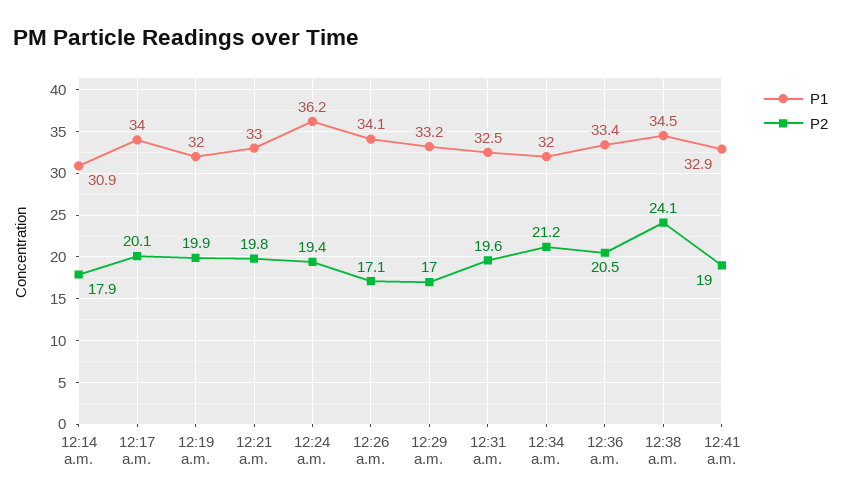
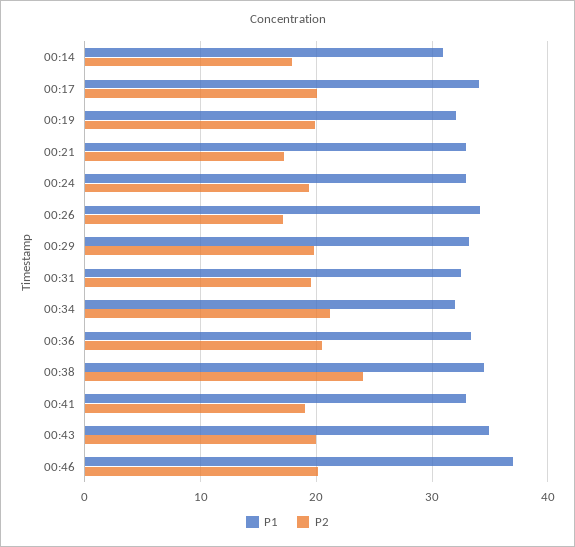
P2, 12:21 a.m.: 19.8 -> 17
P1, 12:24 a.m.: 36.2 -> 33
P2, 12:29 a.m.: 17 -> 20
P1, 00:43: none -> 35
P2, 00:43: none -> 20
P1, 00:46: none -> 37
P2, 00:46: none -> 20

